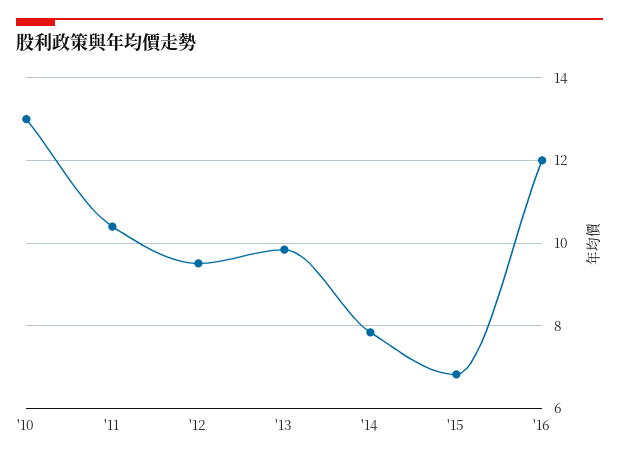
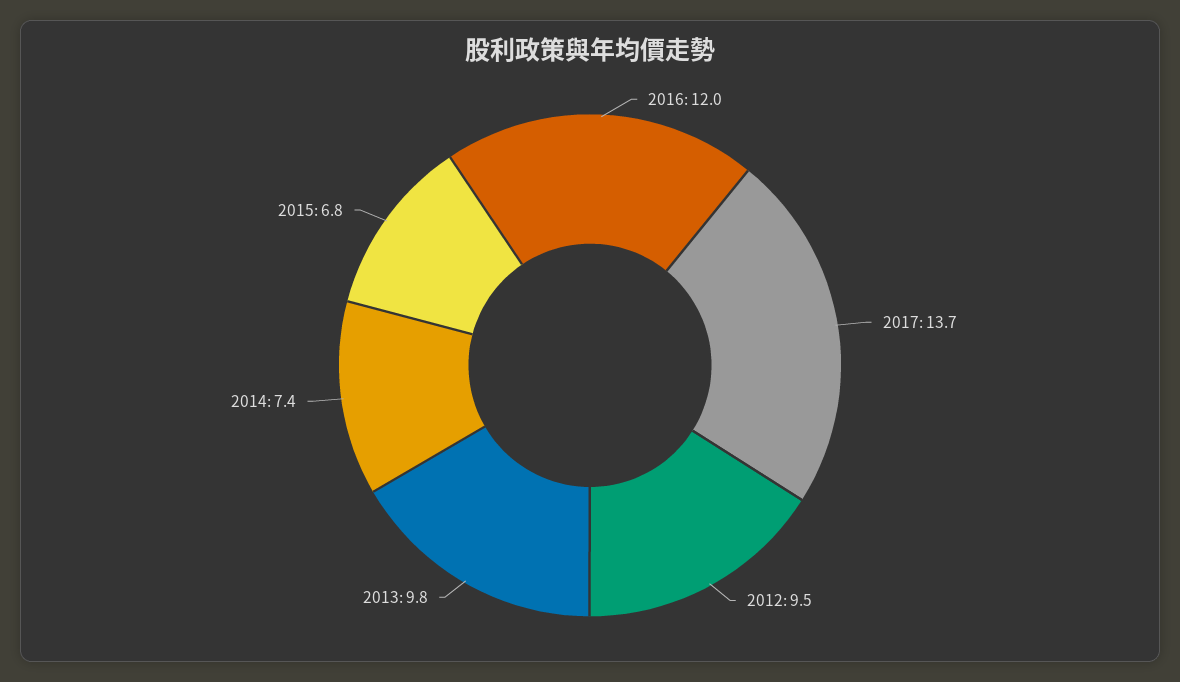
'10: 13 -> none
'11: 10.4 -> none
'14: 7.8 -> 7.4
2017: none -> 13.7

